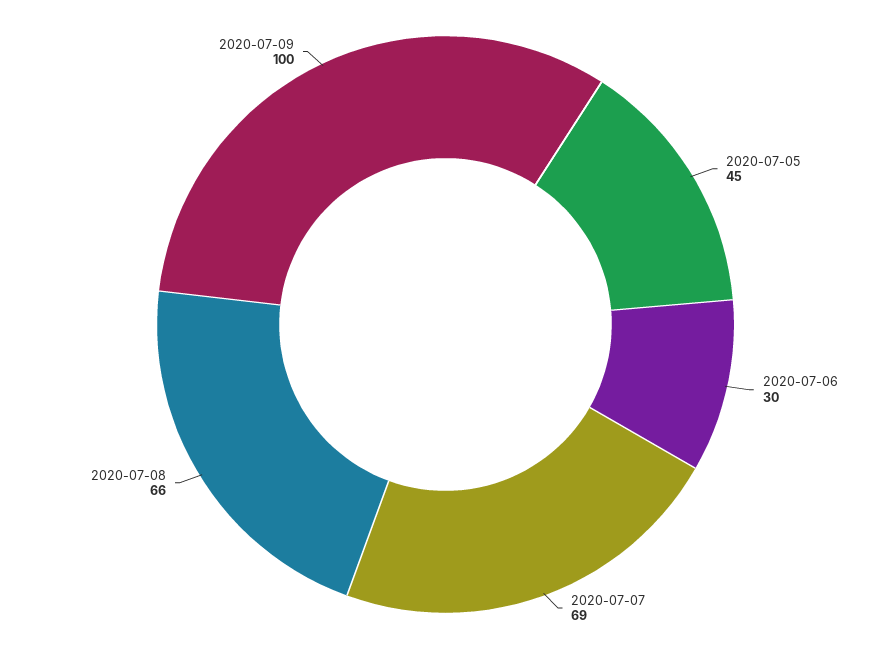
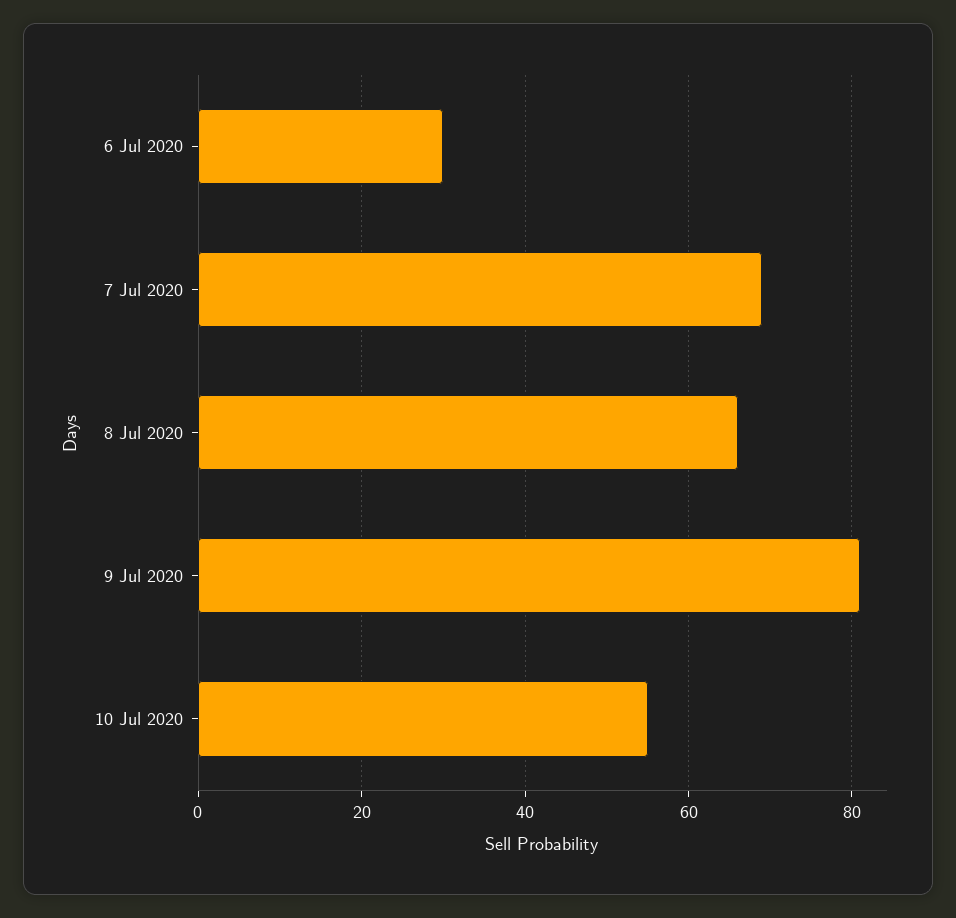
2020-07-05: 45 -> none
2020-07-09: 100 -> 80
10 Jul 2020: none -> 55

